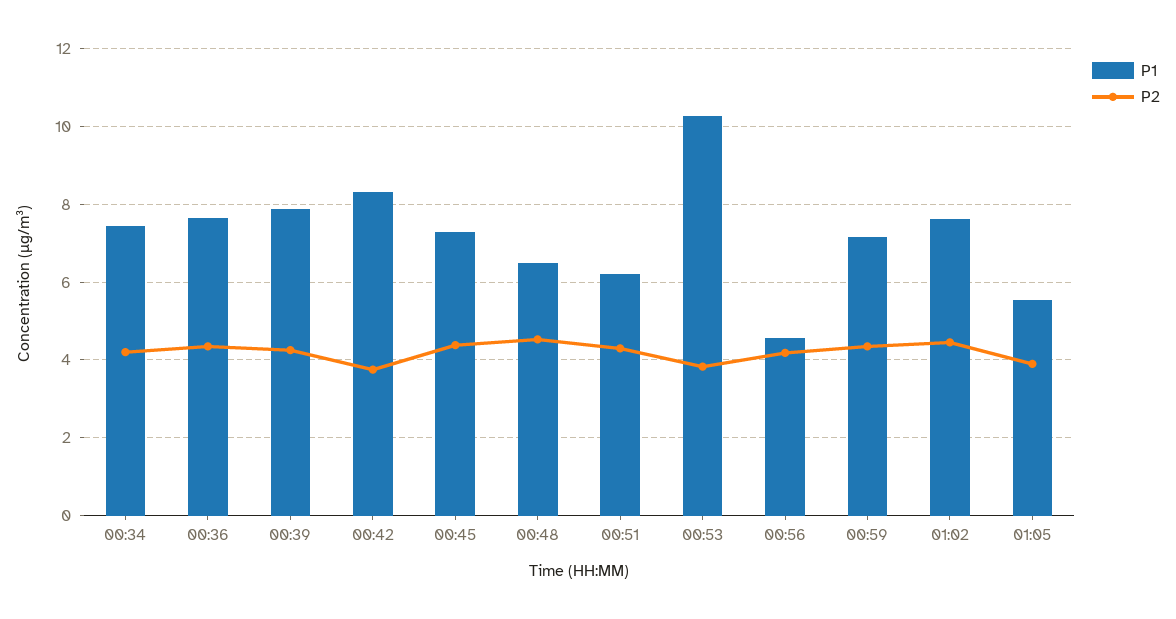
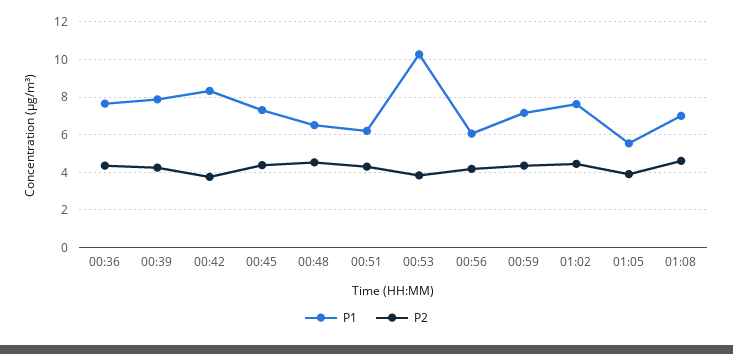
P1, 00:34: 7.4 -> none
P2, 00:34: 4.2 -> none
P1, 00:56: 4.6 -> 6
P1, 01:08: none -> 7
P2, 01:08: none -> 4.5

